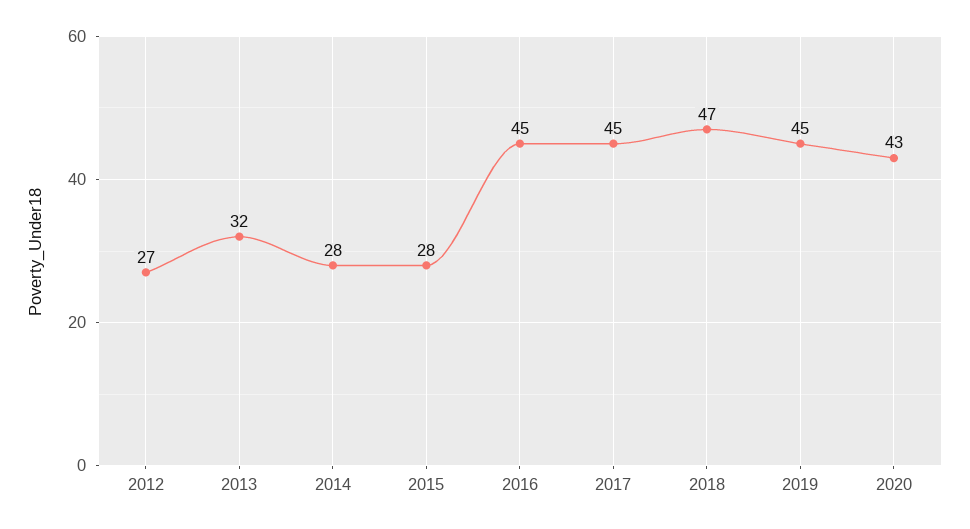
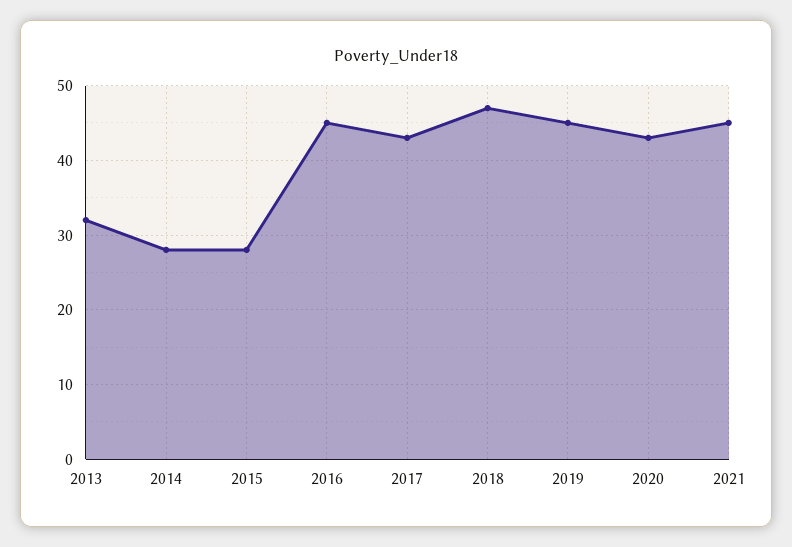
2012: 27 -> none
2017: 45 -> 43
2021: none -> 45

